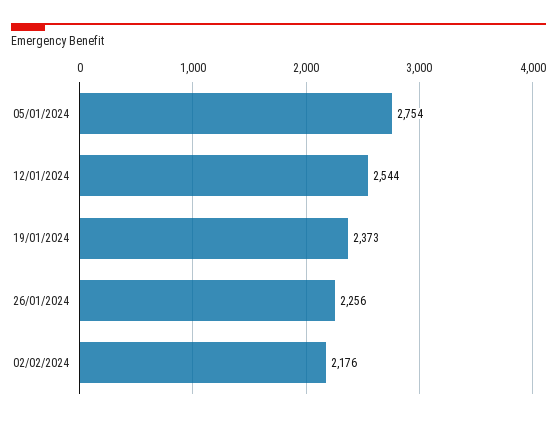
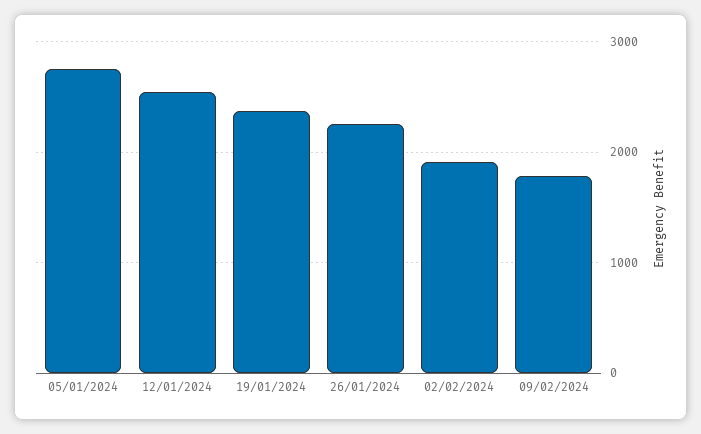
02/02/2024: 2176 -> 1900
09/02/2024: none -> 1800

